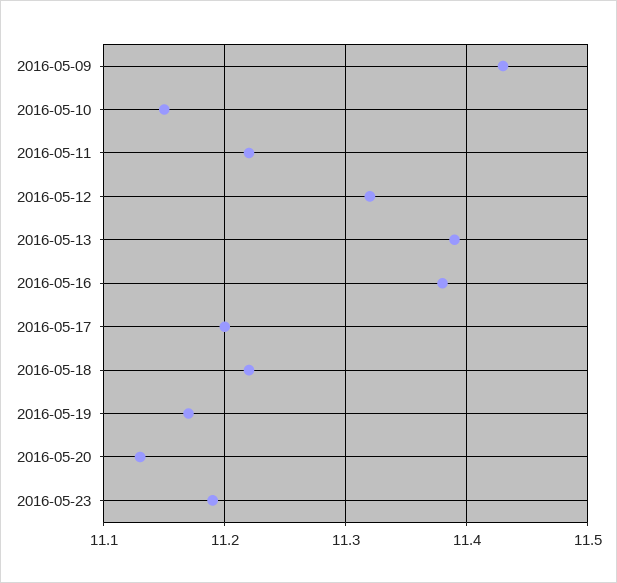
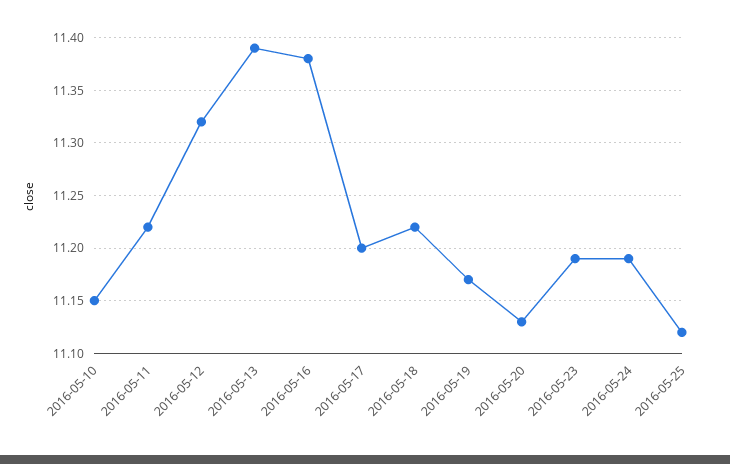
2016-05-09: 11.43 -> none
2016-05-24: none -> 11.19
2016-05-25: none -> 11.12

